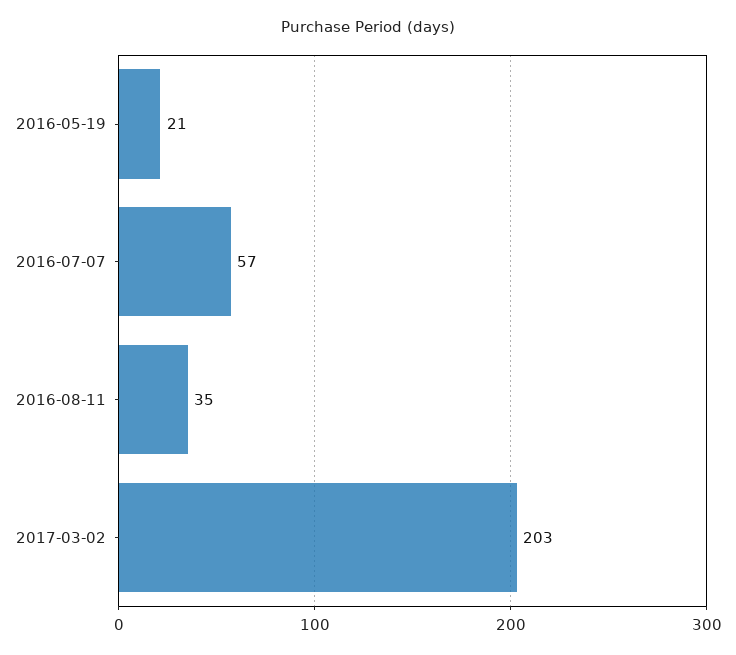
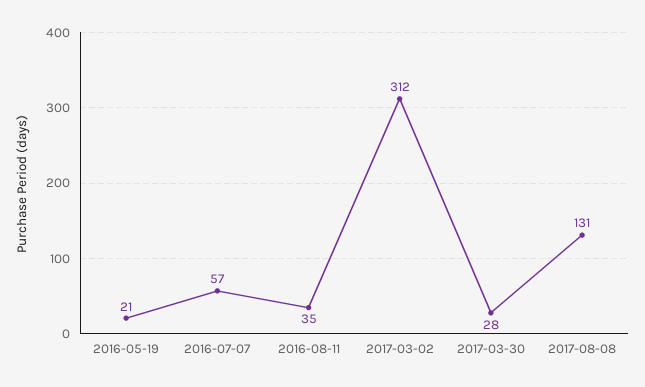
2017-03-02: 203 -> 312
2017-03-30: none -> 28
2017-08-08: none -> 131

